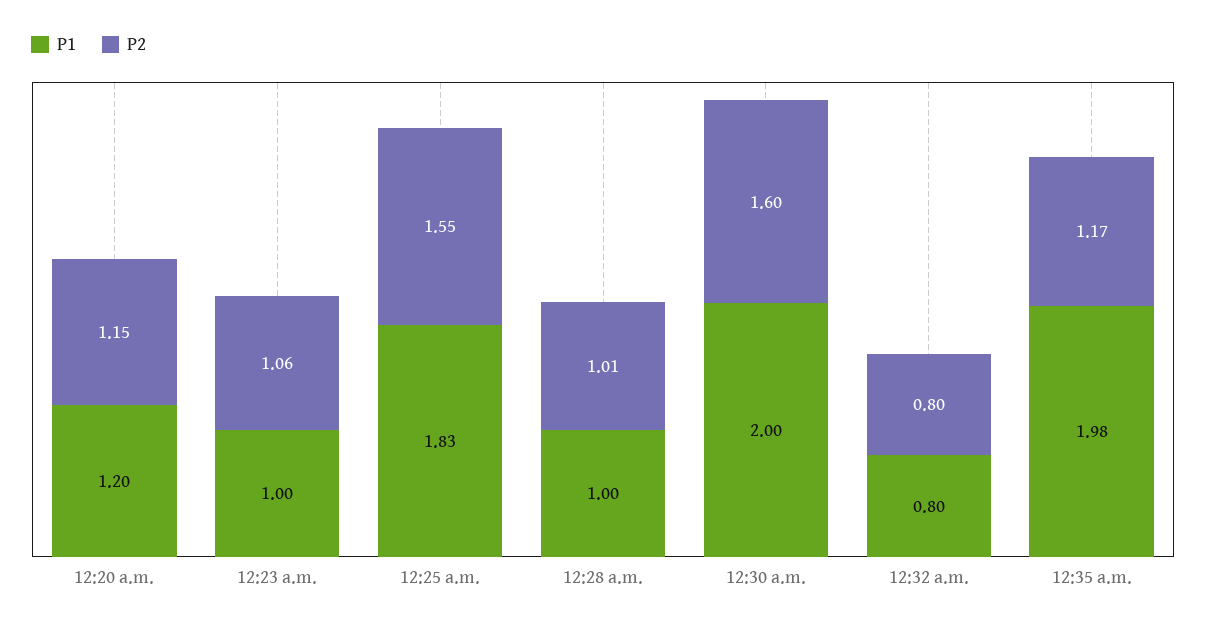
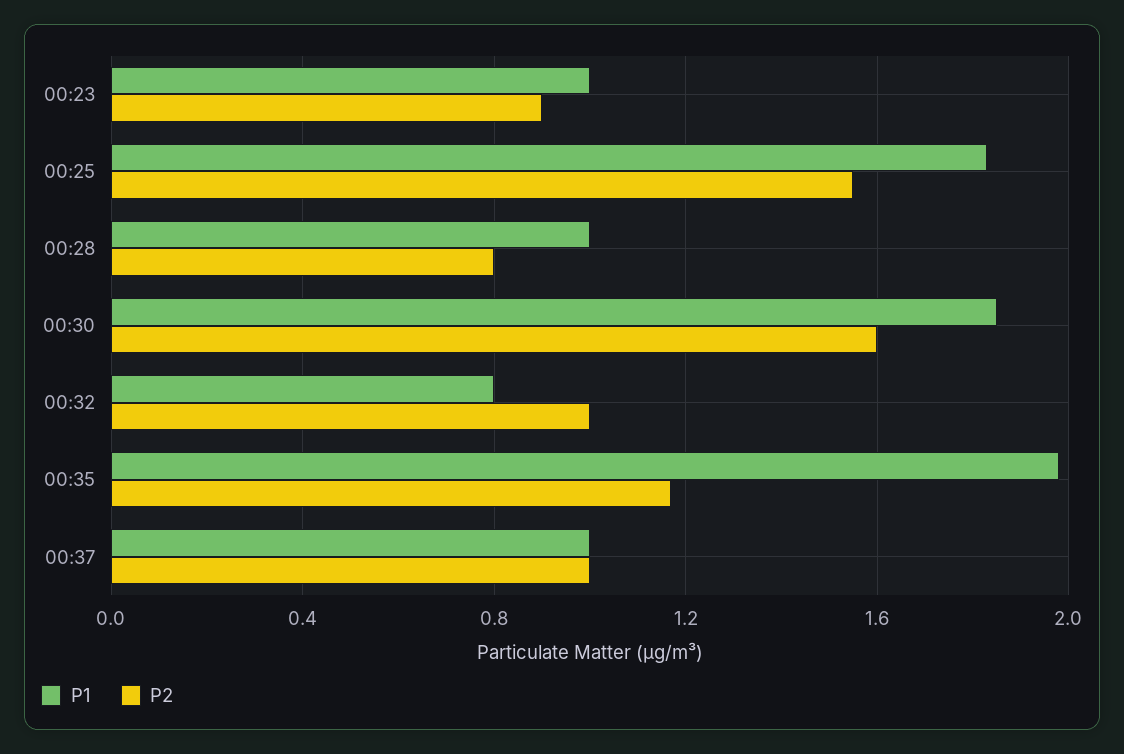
P1, 12:20 a.m.: 1.2 -> none
P2, 12:20 a.m.: 1.15 -> none
P2, 12:23 a.m.: 1.06 -> 0.9
P2, 12:28 a.m.: 1.01 -> 0.8
P1, 12:30 a.m.: 2 -> 1.85
P2, 12:32 a.m.: 0.8 -> 1
P1, 00:37: none -> 1
P2, 00:37: none -> 1

